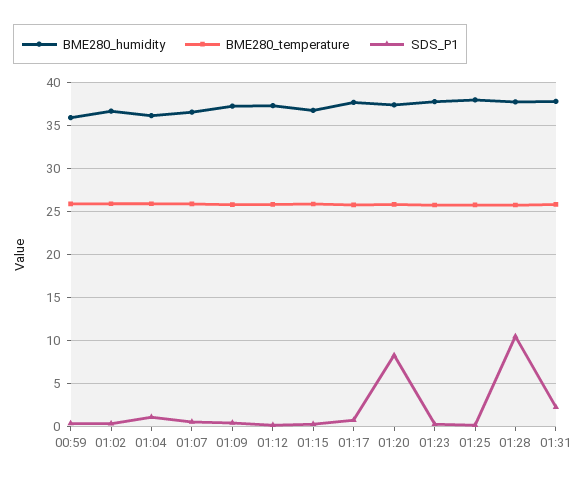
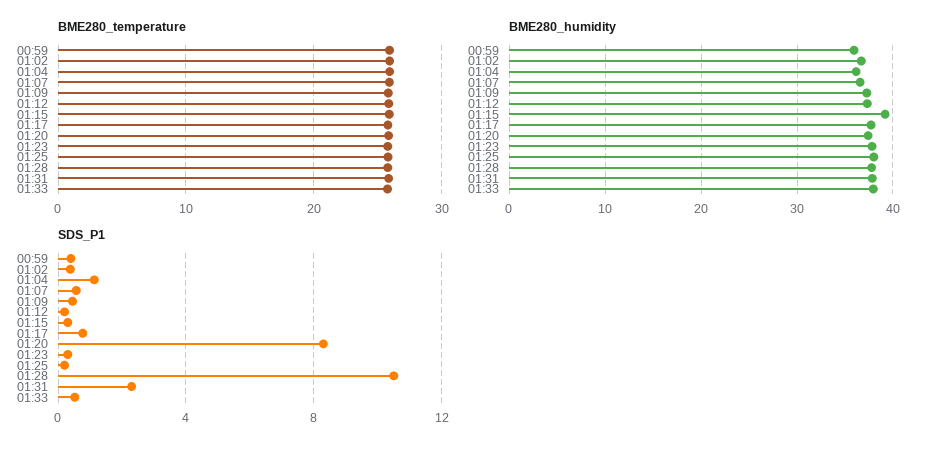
BME280_humidity, 01:15: 37 -> 39
BME280_temperature, 01:33: none -> 26
BME280_humidity, 01:33: none -> 38
SDS_P1, 01:33: none -> 0.5

